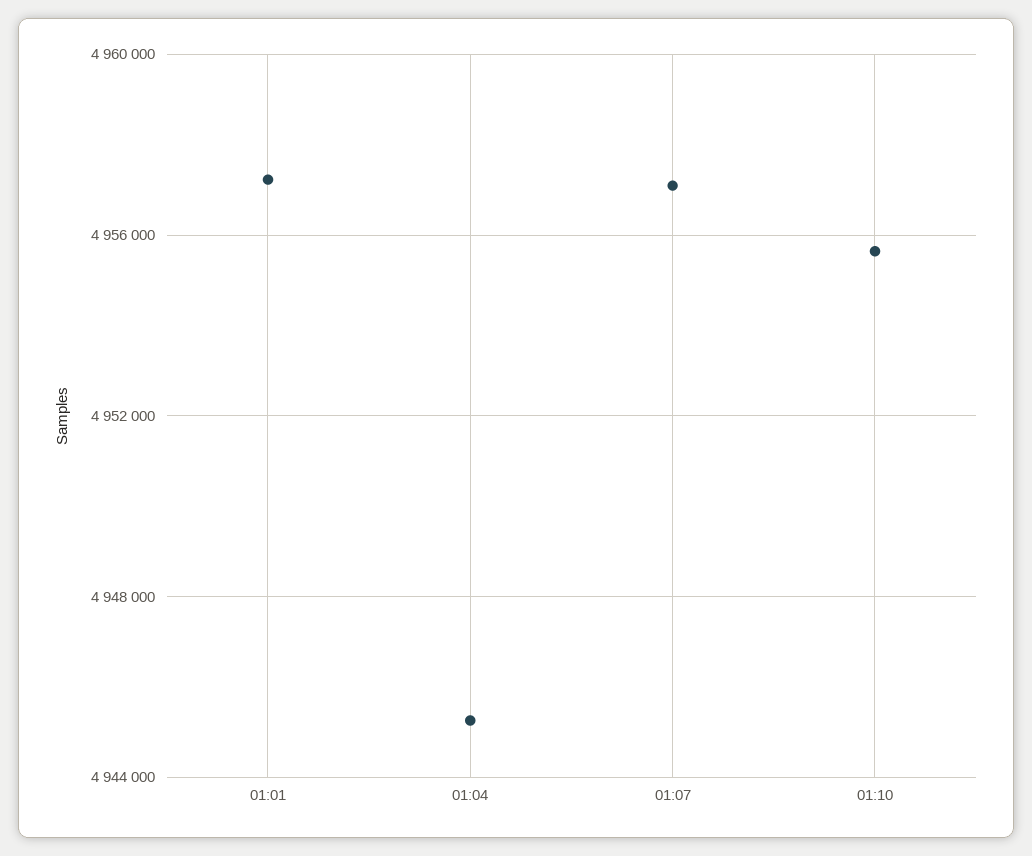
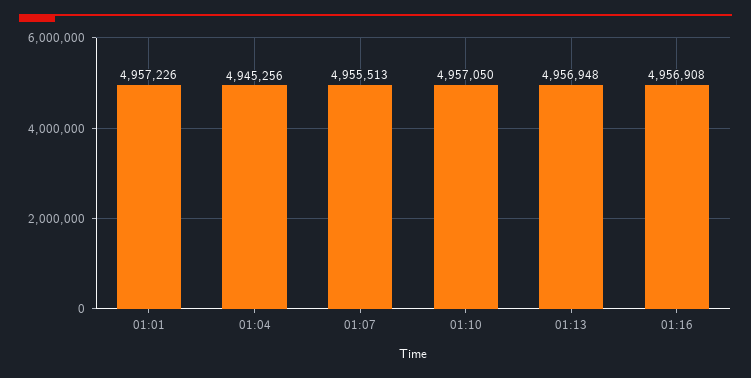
01:07: 4957000 -> 4955513
01:10: 4955500 -> 4957050
01:13: none -> 4956948
01:16: none -> 4956908

